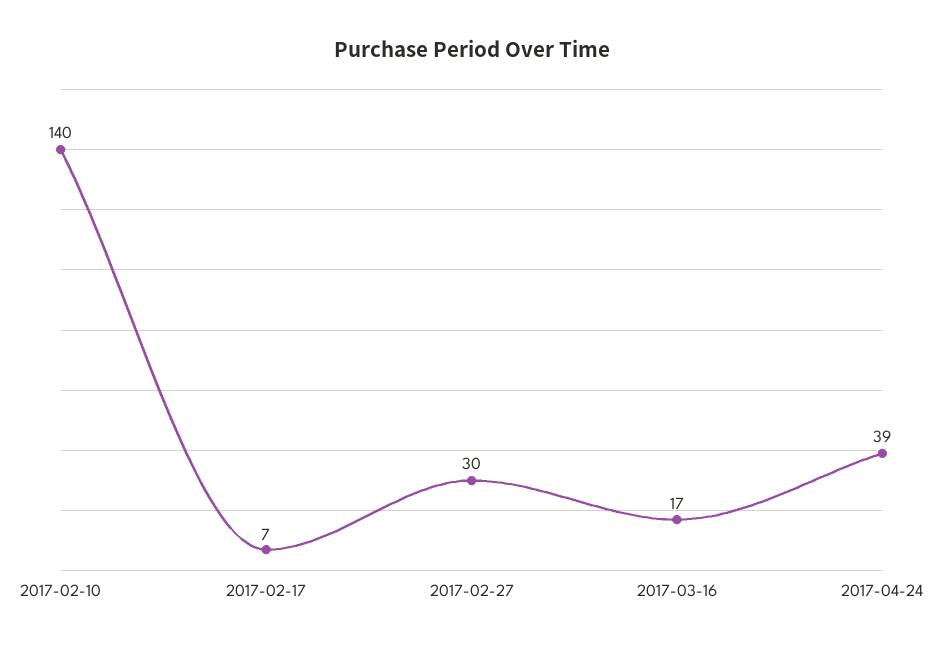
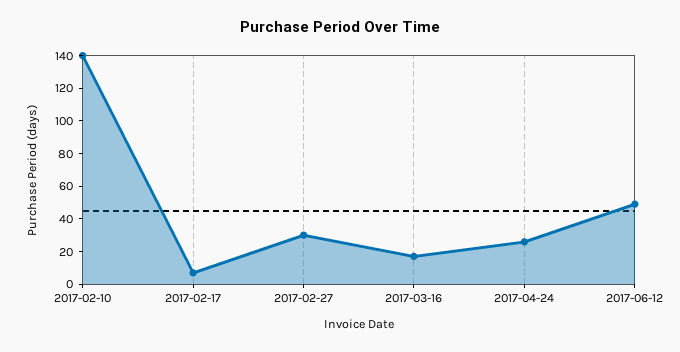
2017-04-24: 39 -> 25
2017-06-12: none -> 50

